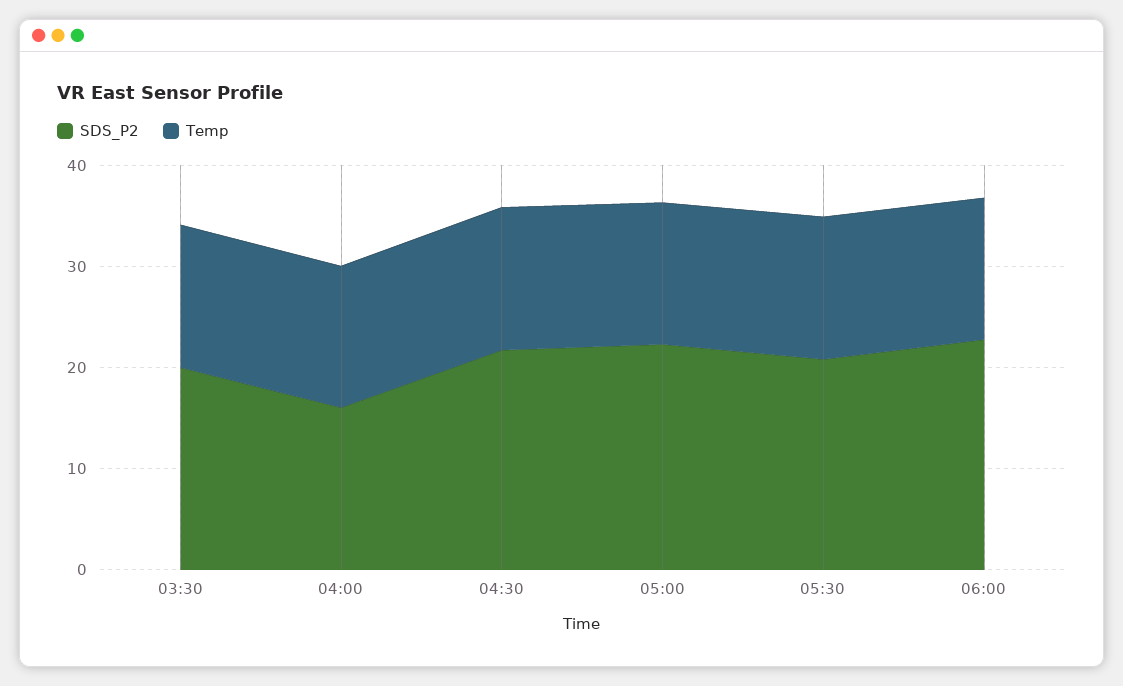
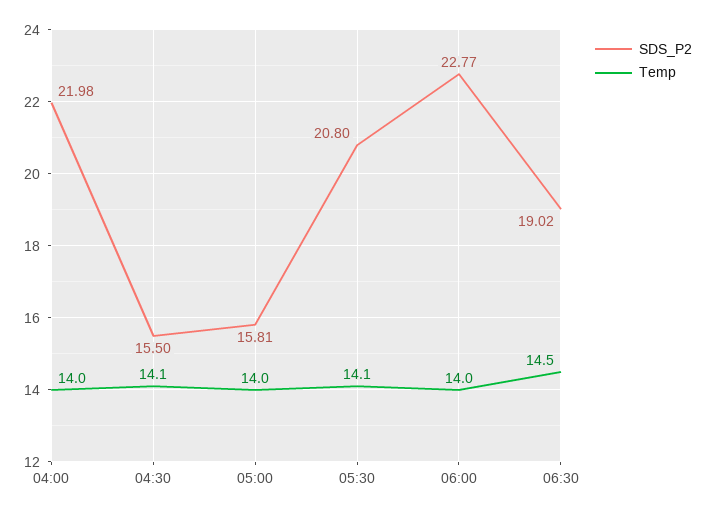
SDS_P2, 03:30: 20 -> none
Temp, 03:30: 14 -> none
SDS_P2, 04:00: 16 -> 21.98
SDS_P2, 04:30: 22 -> 15.5
SDS_P2, 05:00: 22 -> 15.81
SDS_P2, 06:30: none -> 19.02
Temp, 06:30: none -> 14.5

